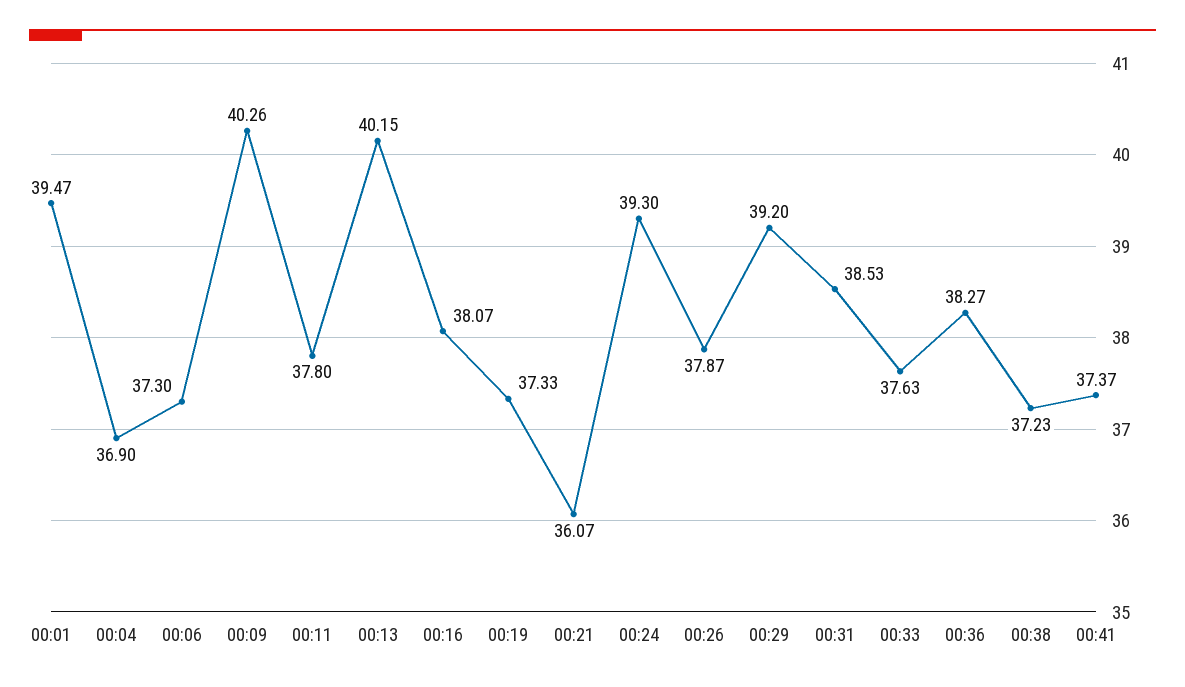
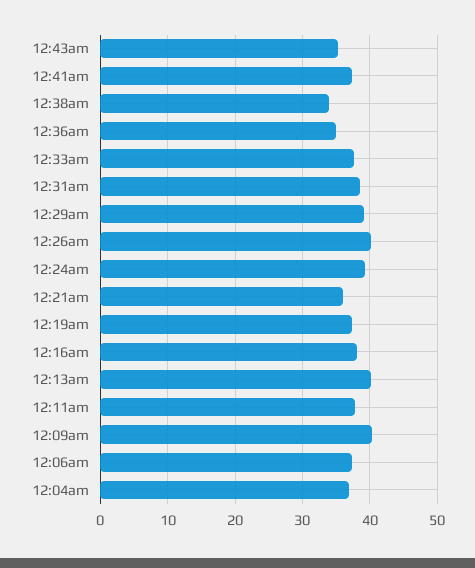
00:01: 39.47 -> none
00:26: 37.87 -> 40
00:36: 38.27 -> 35
00:38: 37.23 -> 34
12:43am: none -> 35

